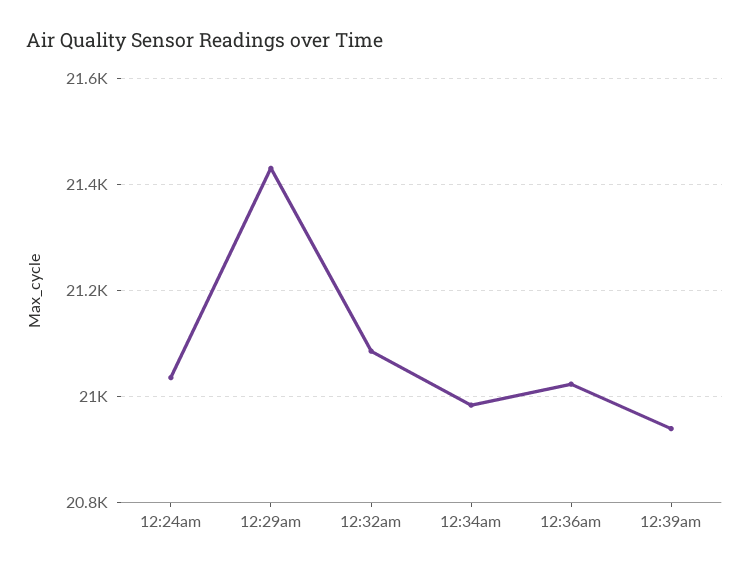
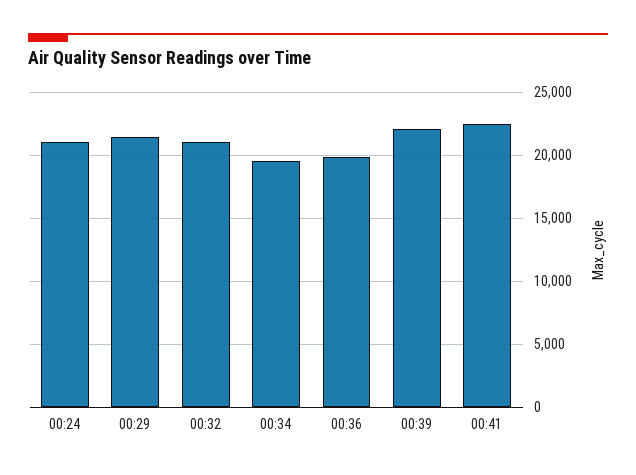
12:34am: 20980 -> 19500
12:36am: 21020 -> 20000
12:39am: 20940 -> 22000
00:41: none -> 22500

